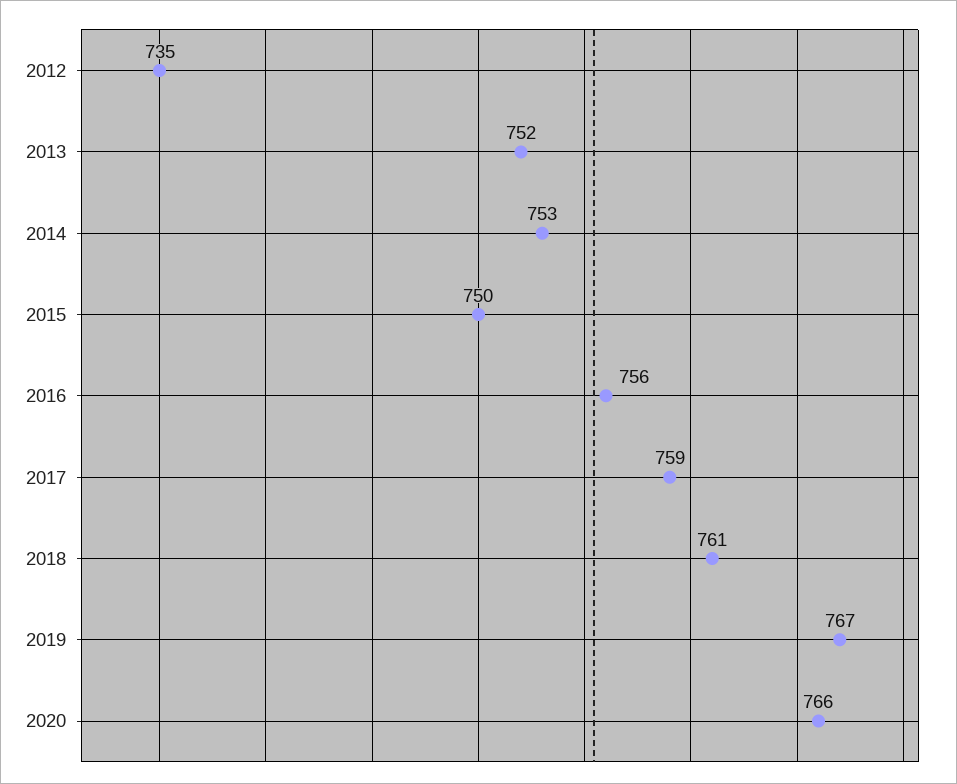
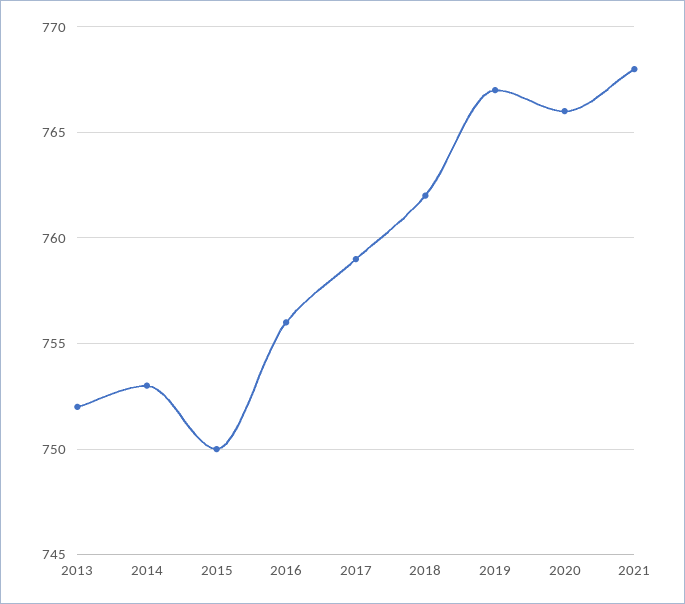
2012: 735 -> none
2018: 761 -> 762
2021: none -> 768

